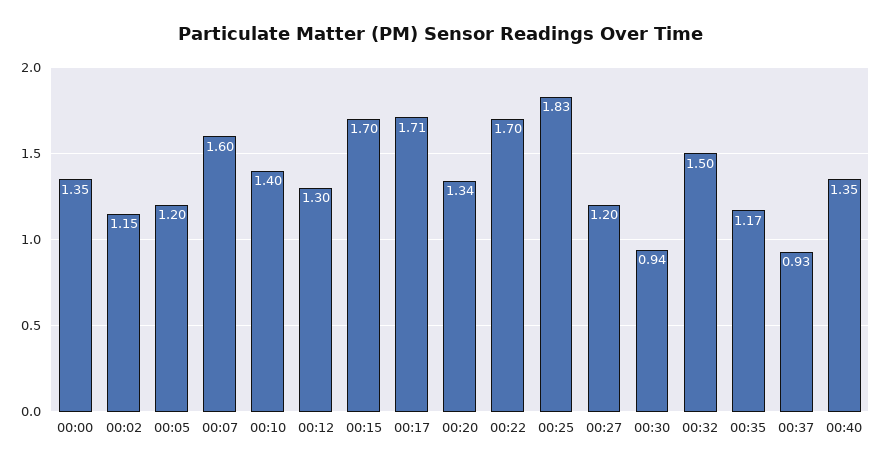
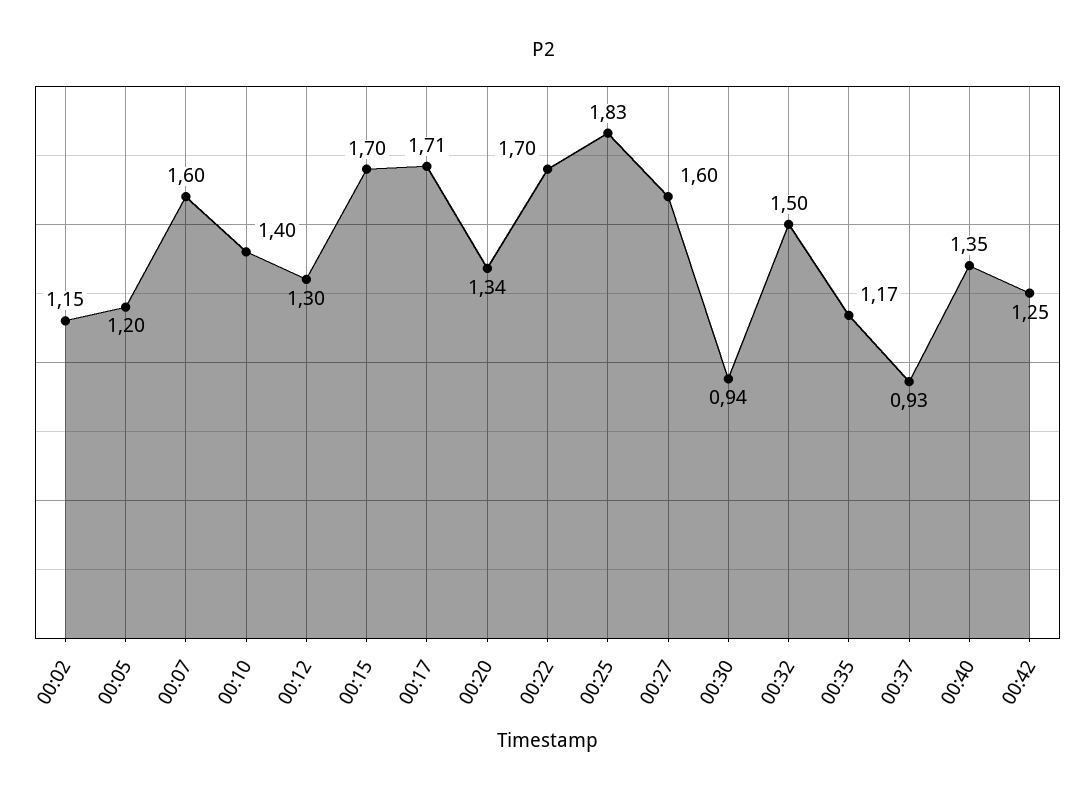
00:00: 1.35 -> none
00:27: 1.2 -> 1.6
00:42: none -> 1.25

